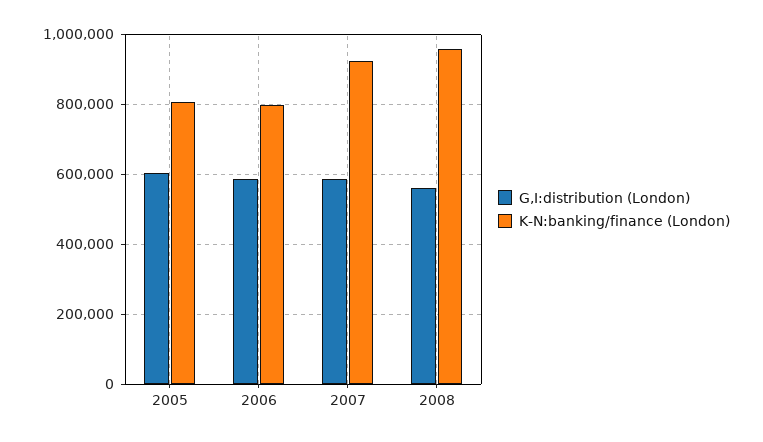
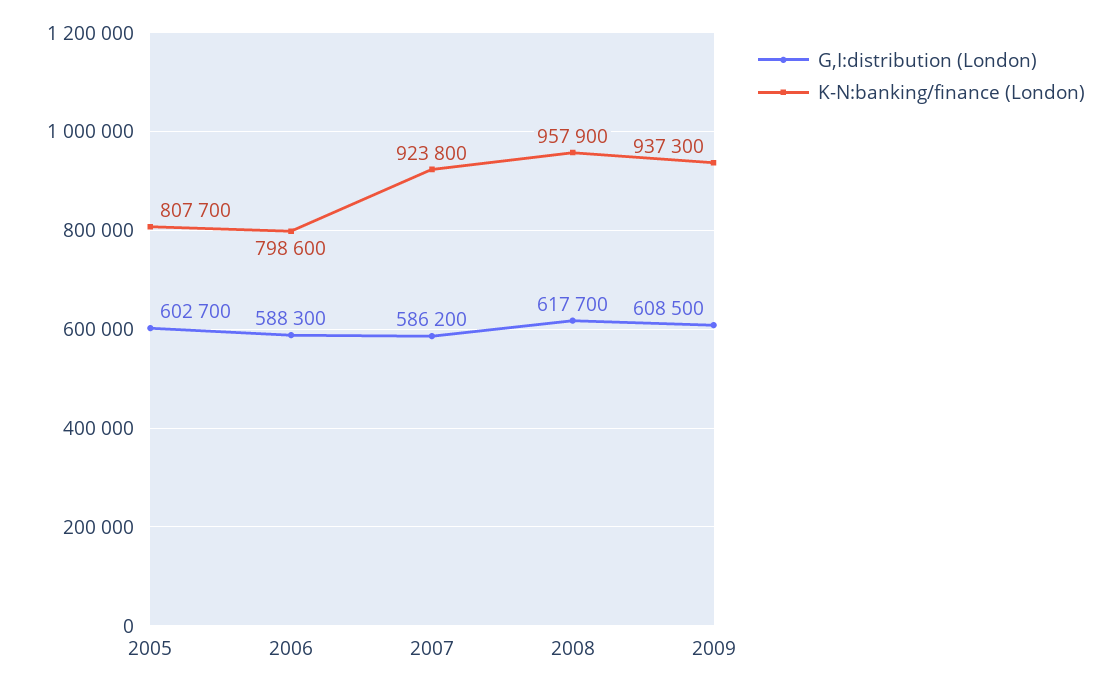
G,I:distribution (London), 2008: 560000 -> 617700
G,I:distribution (London), 2009: none -> 608500
K-N:banking/finance (London), 2009: none -> 937300

